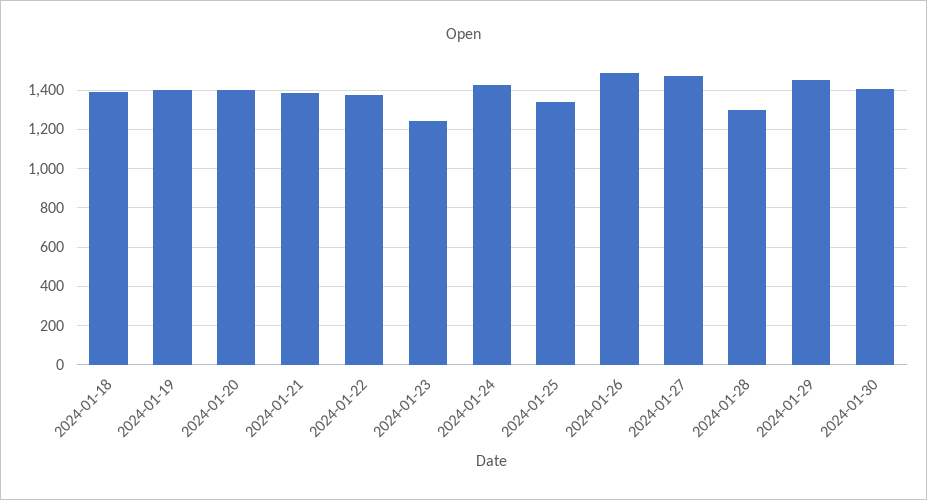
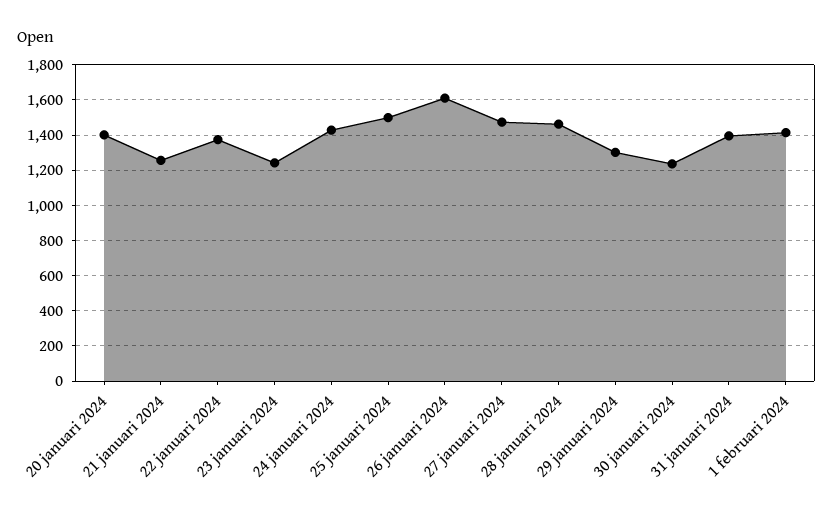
2024-01-18: 1400 -> none
2024-01-19: 1400 -> none
2024-01-21: 1400 -> 1250
2024-01-25: 1350 -> 1500
2024-01-26: 1500 -> 1600
2024-01-28: 1300 -> 1450
2024-01-29: 1450 -> 1300
2024-01-30: 1400 -> 1250
31 januari 2024: none -> 1400
1 februari 2024: none -> 1400

